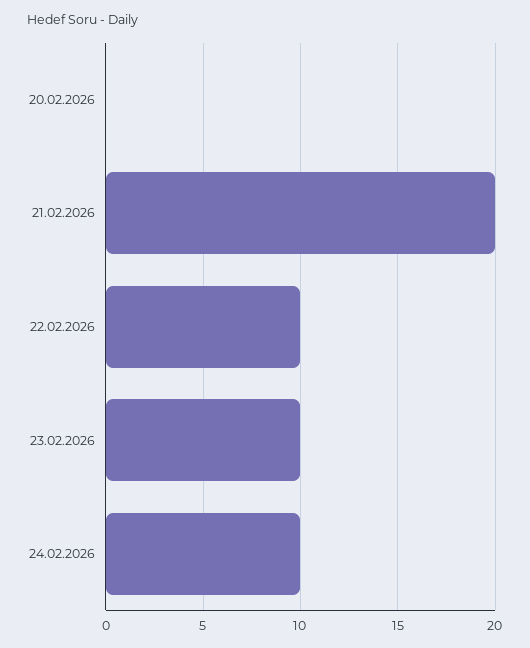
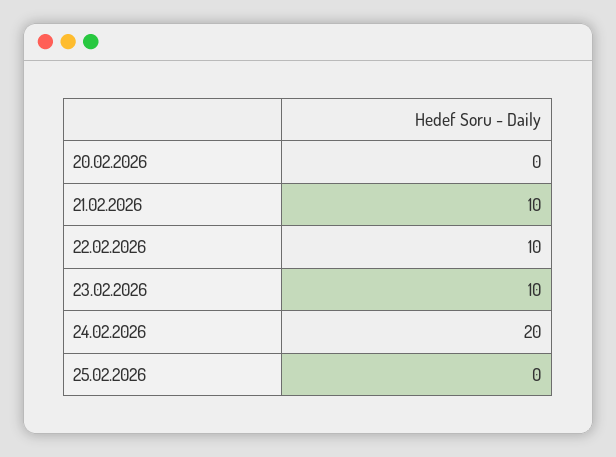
21.02.2026: 20 -> 10
24.02.2026: 10 -> 20
25.02.2026: none -> 0

